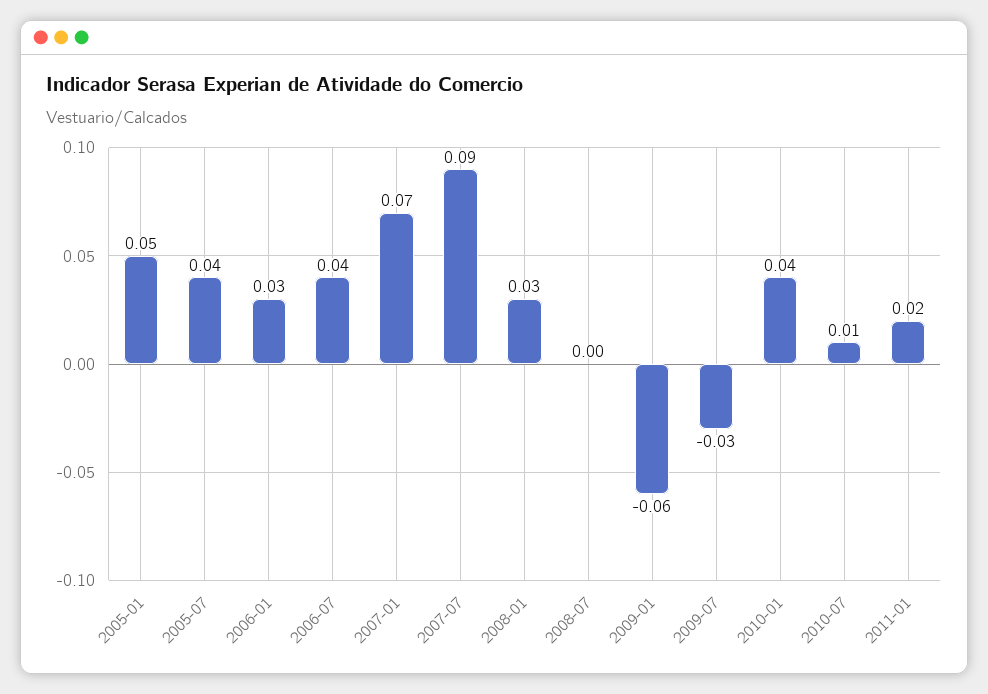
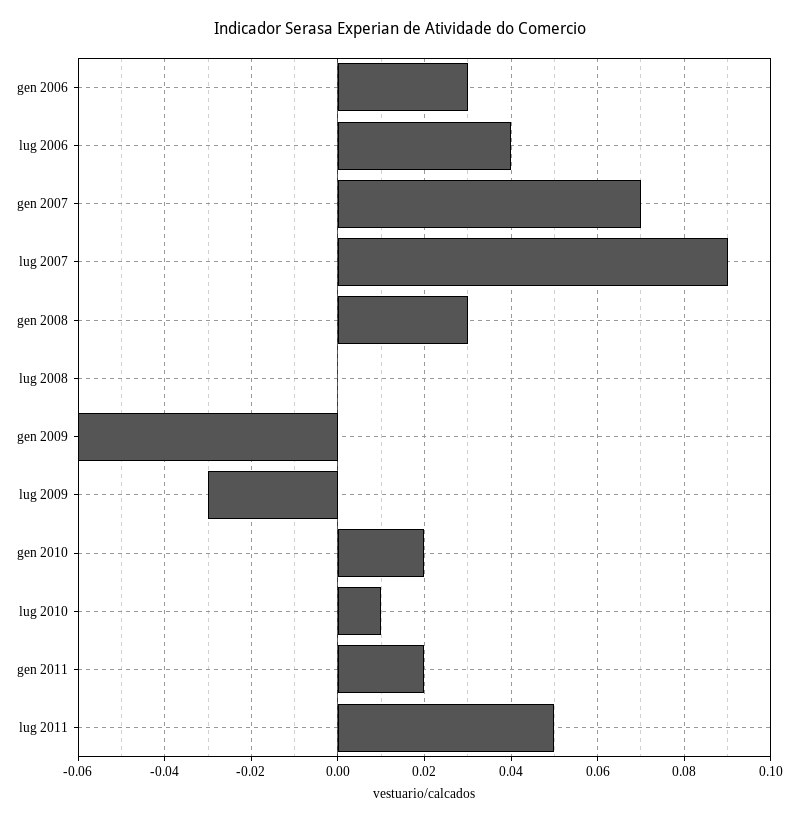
2005-01: 0.05 -> none
2005-07: 0.04 -> none
2010-01: 0.04 -> 0.02
lug 2011: none -> 0.05

